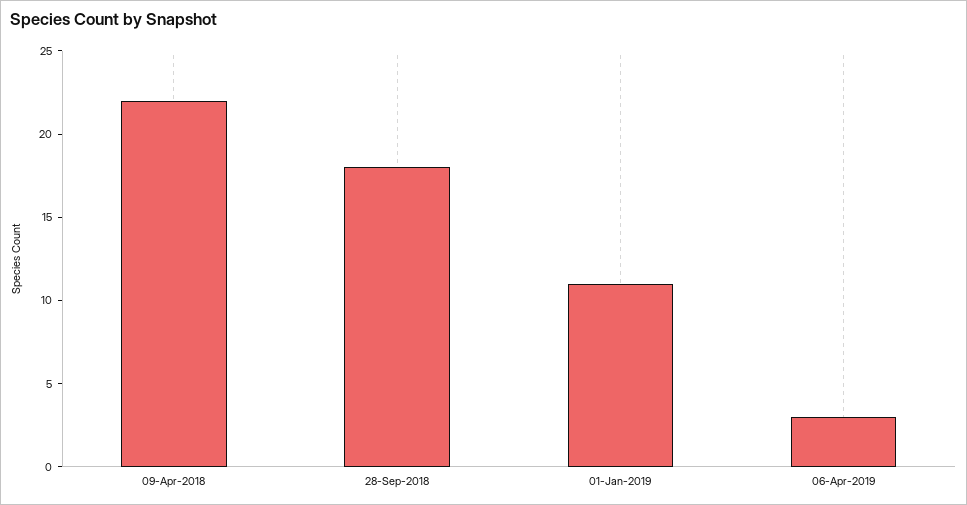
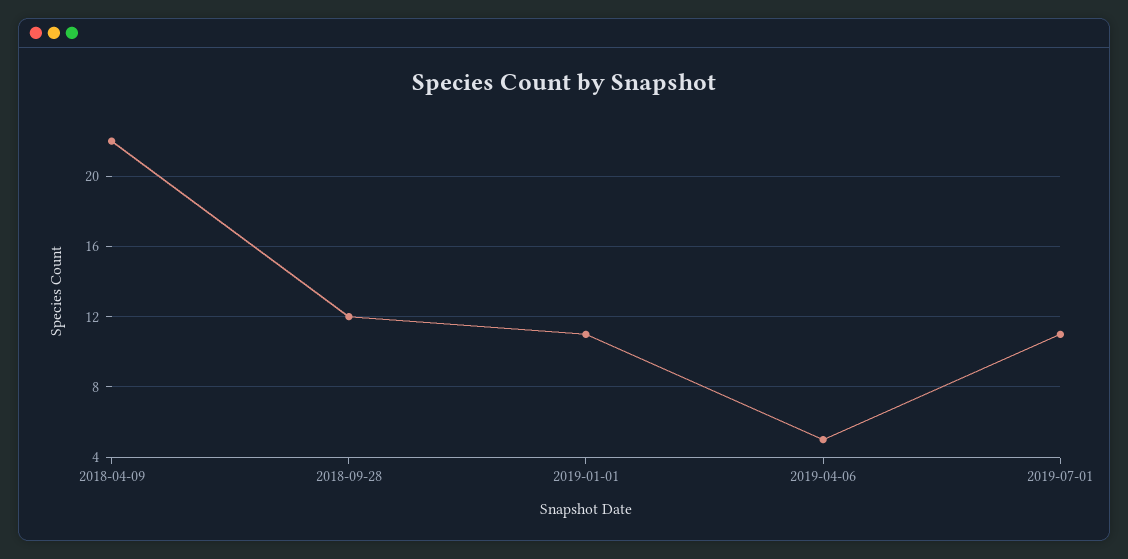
28-Sep-2018: 18 -> 12
06-Apr-2019: 3 -> 5
2019-07-01: none -> 11

